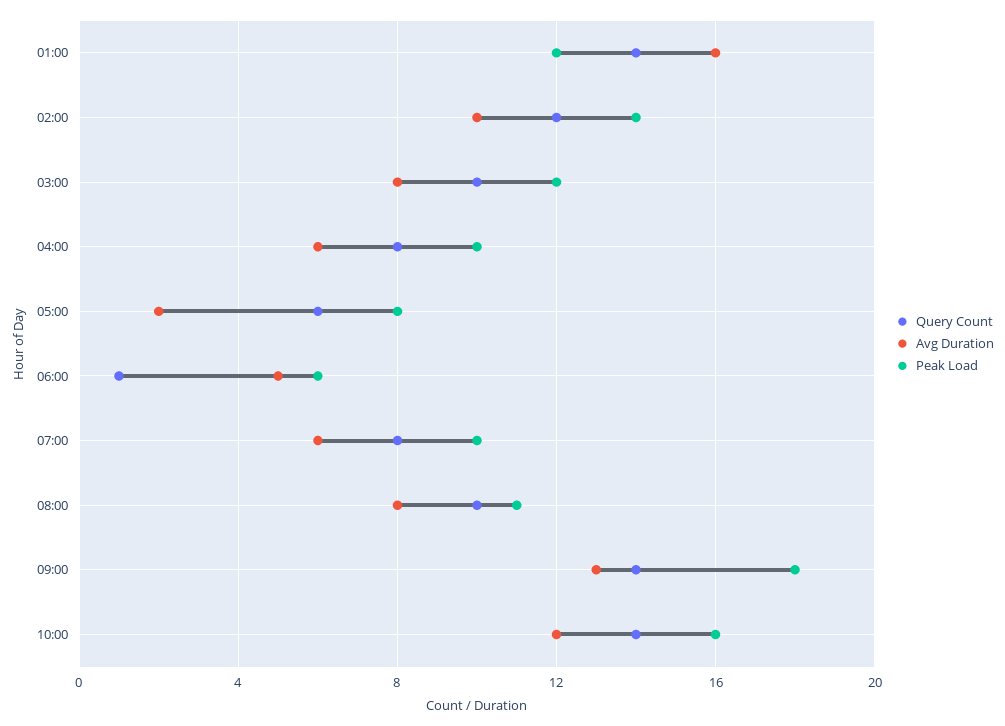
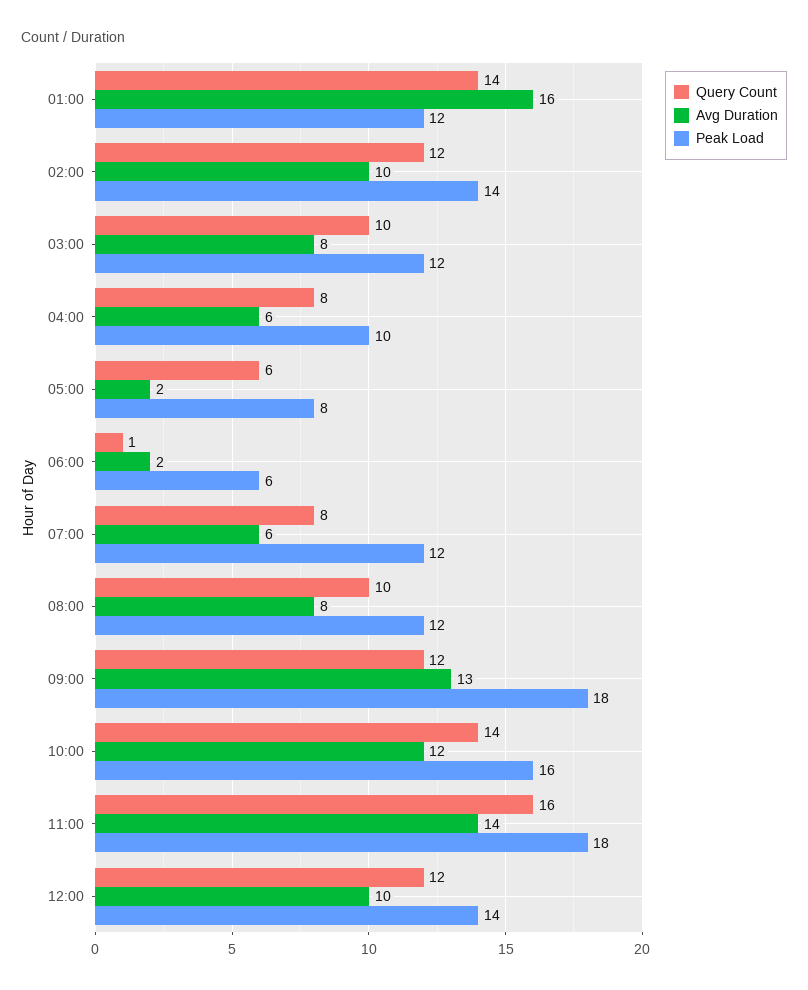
Avg Duration, 06:00: 5 -> 2
Peak Load, 07:00: 10 -> 12
Peak Load, 08:00: 11 -> 12
Query Count, 09:00: 14 -> 12
Query Count, 11:00: none -> 16
Avg Duration, 11:00: none -> 14
Peak Load, 11:00: none -> 18
Query Count, 12:00: none -> 12
Avg Duration, 12:00: none -> 10
Peak Load, 12:00: none -> 14

